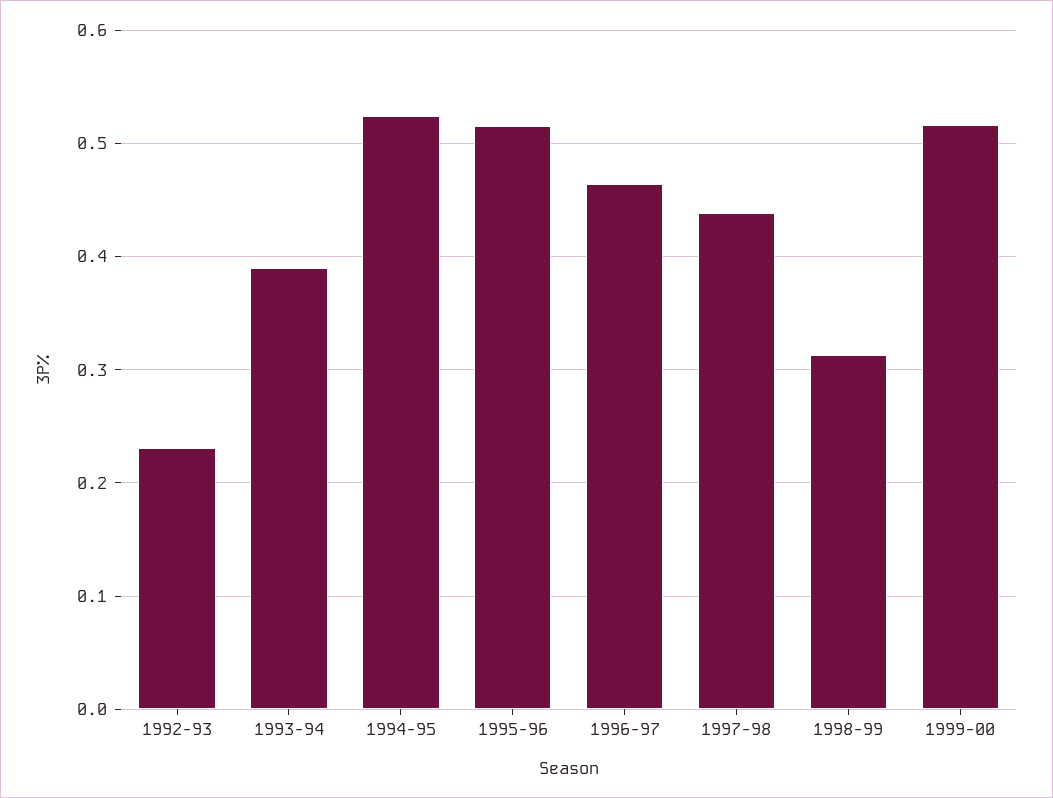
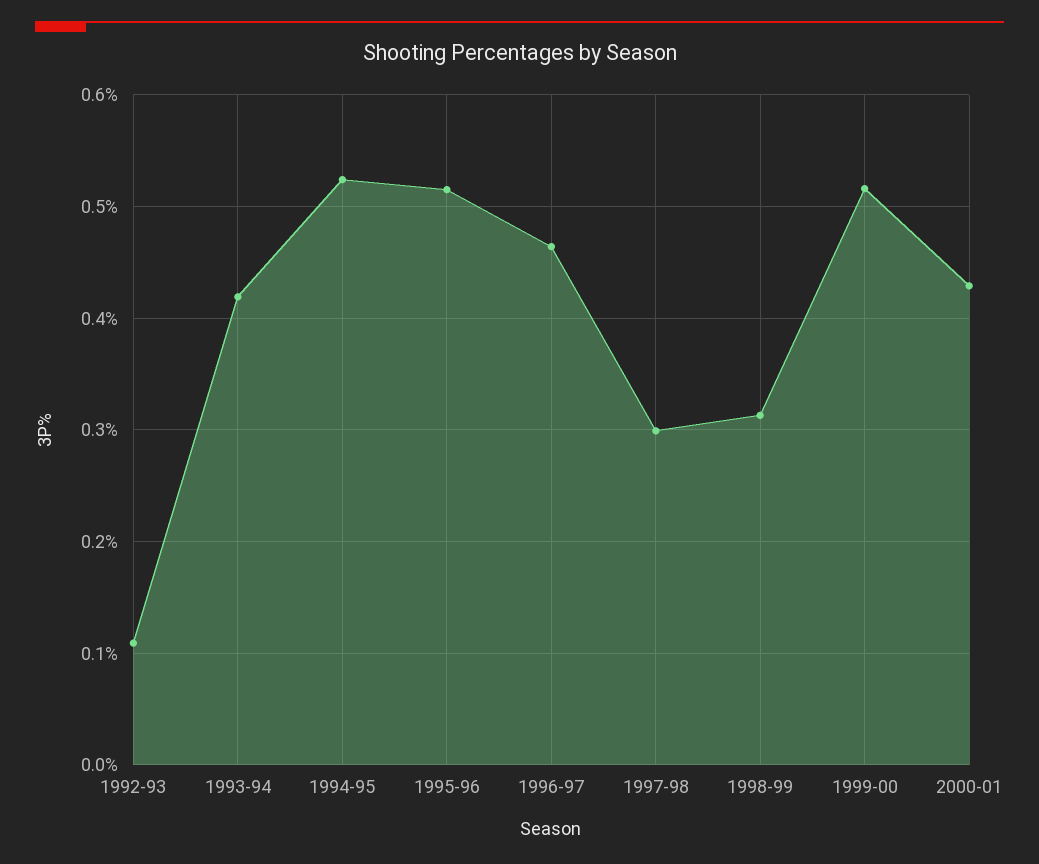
1992-93: 0.23 -> 0.11
1993-94: 0.39 -> 0.42
1997-98: 0.44 -> 0.3
2000-01: none -> 0.43

